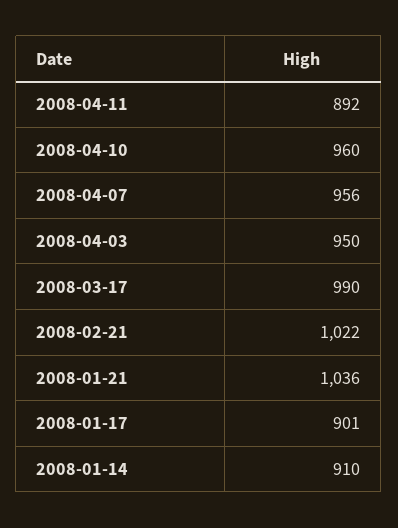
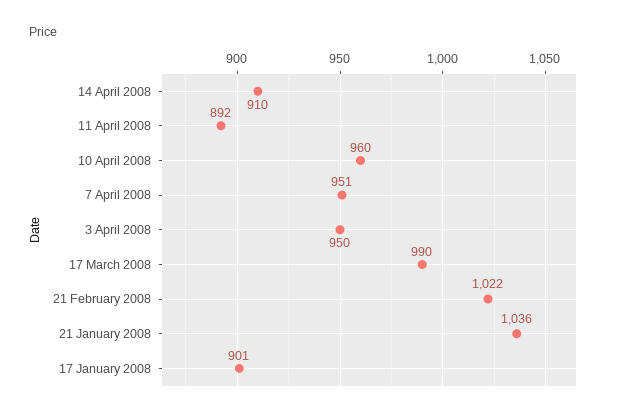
2008-04-07: 956 -> 951
2008-01-14: 910 -> none
14 April 2008: none -> 910

